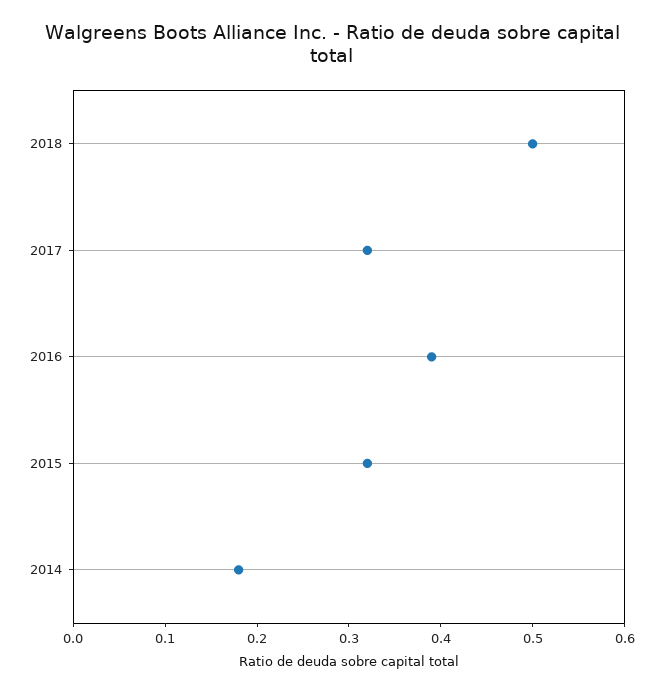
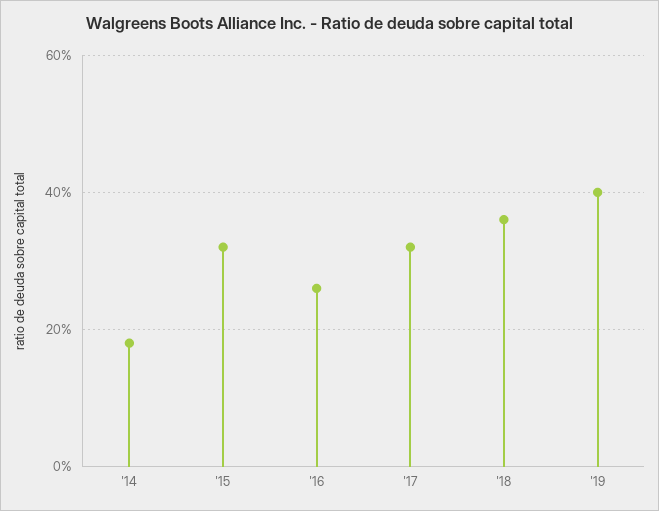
2018: 0.5 -> 0.35
2016: 0.39 -> 0.25
'19: none -> 0.4

